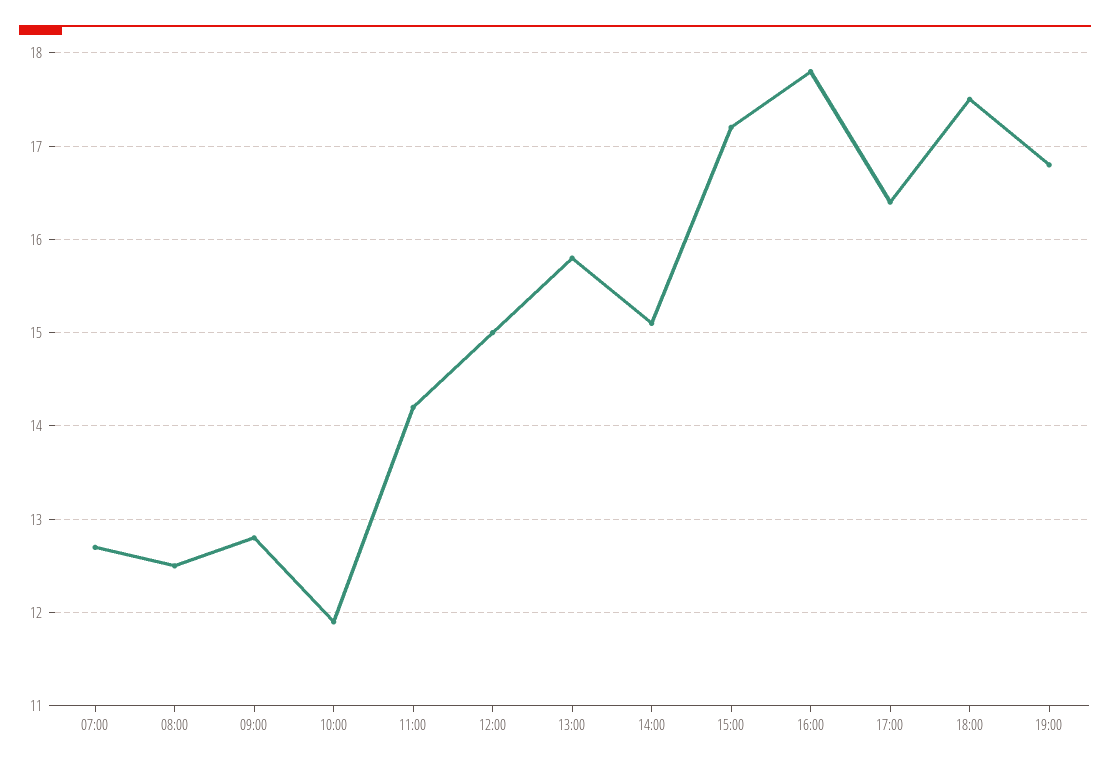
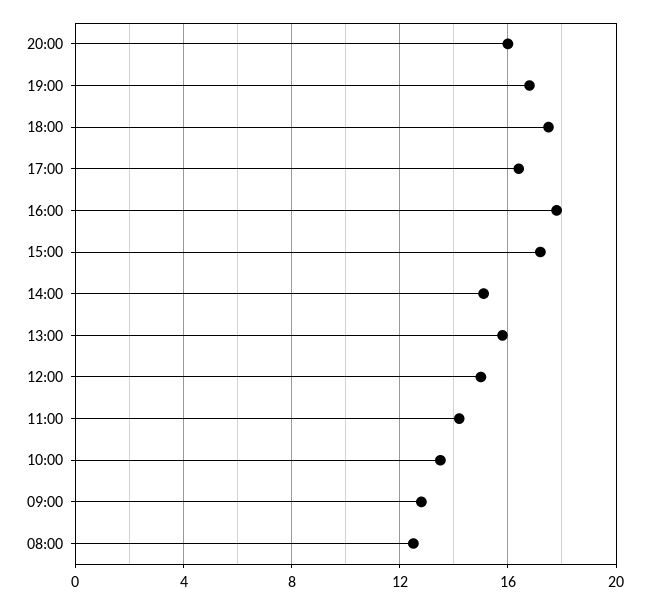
07:00: 12.7 -> none
10:00: 11.9 -> 13.5
20:00: none -> 16

